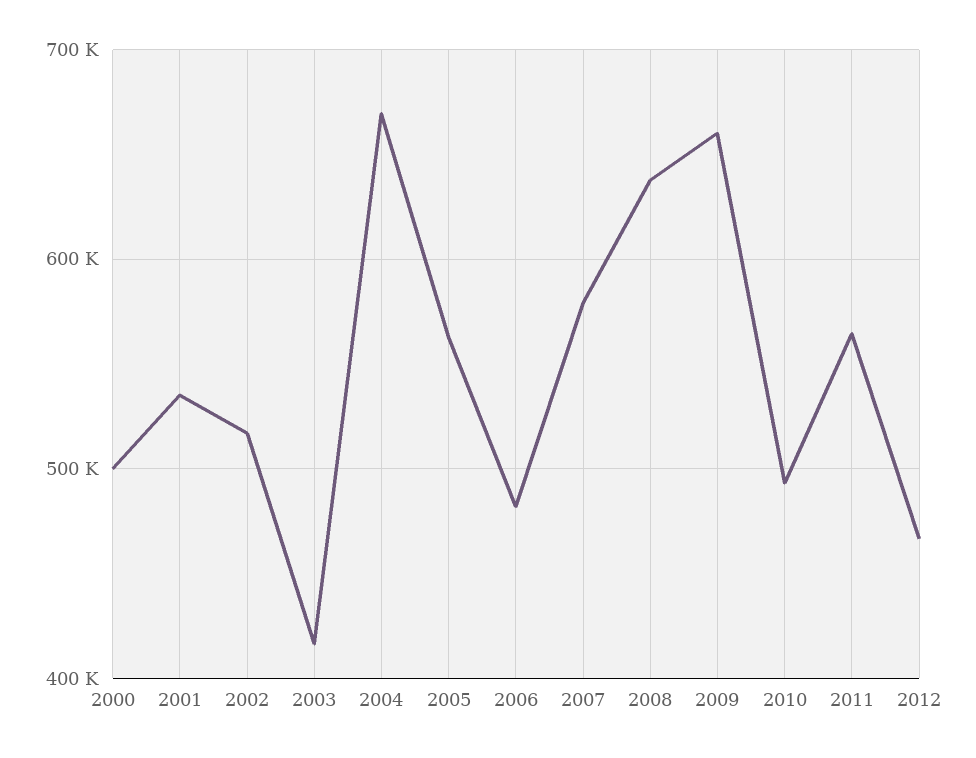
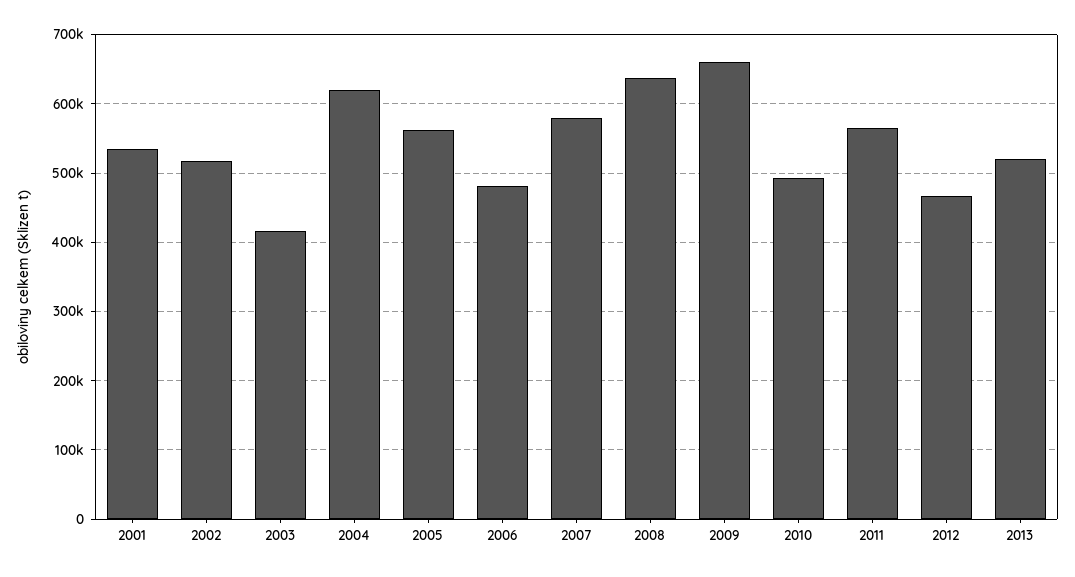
2000: 500000 -> none
2004: 670000 -> 620000
2013: none -> 520000

